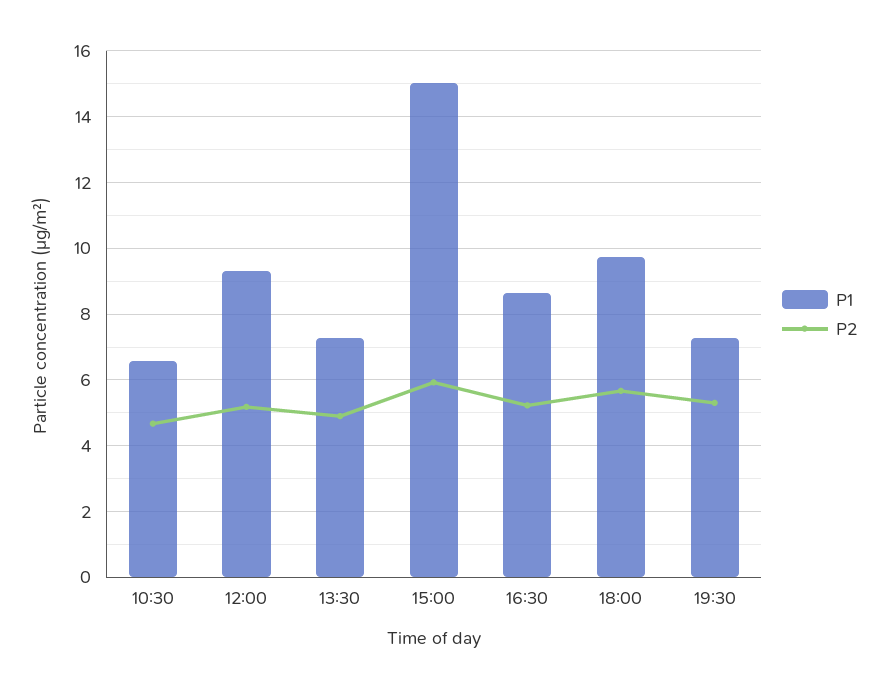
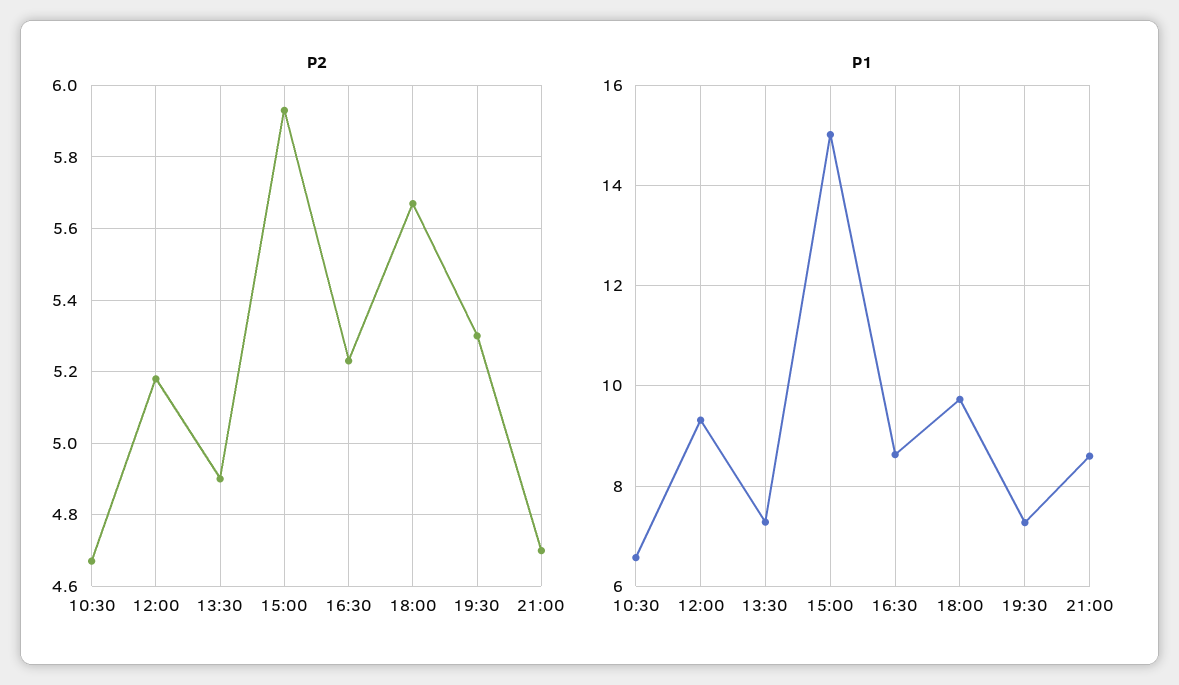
P2, 21:00: none -> 4.7
P1, 21:00: none -> 8.6

